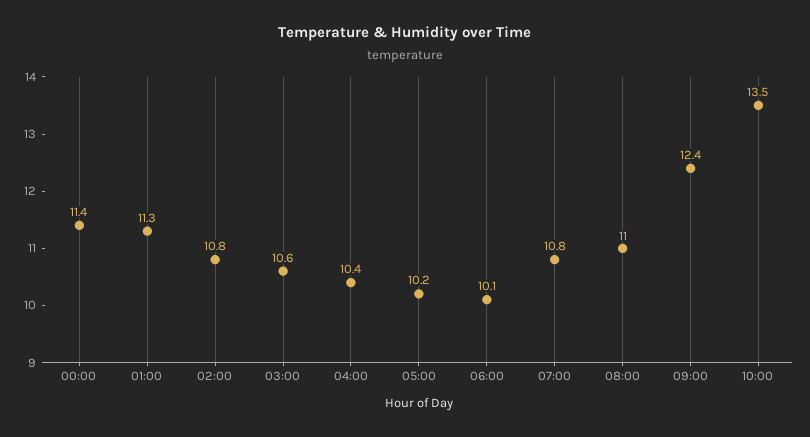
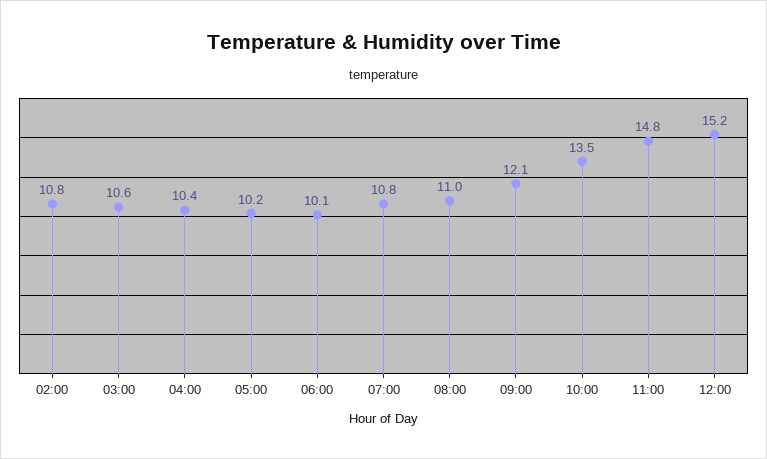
00:00: 11.4 -> none
01:00: 11.3 -> none
09:00: 12.4 -> 12.1
11:00: none -> 14.8
12:00: none -> 15.2

